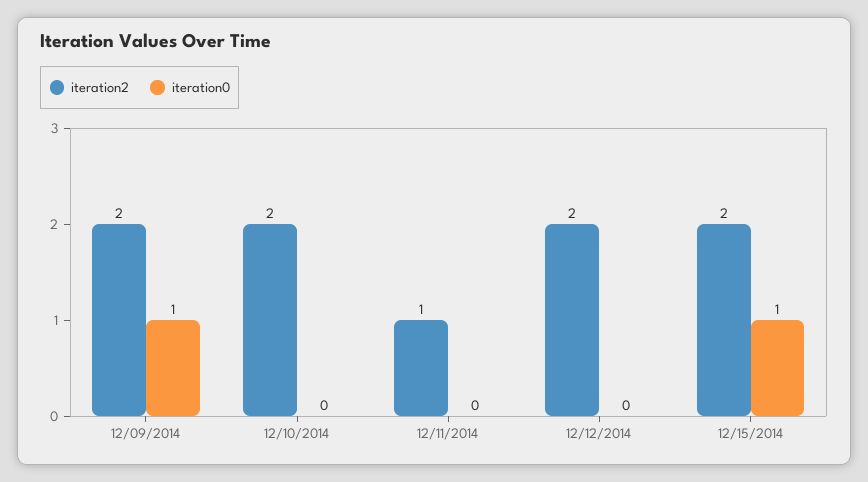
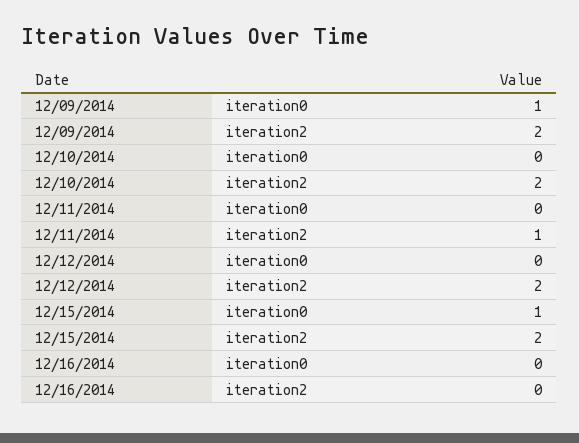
iteration0, 12/16/2014: none -> 0
iteration2, 12/16/2014: none -> 0

